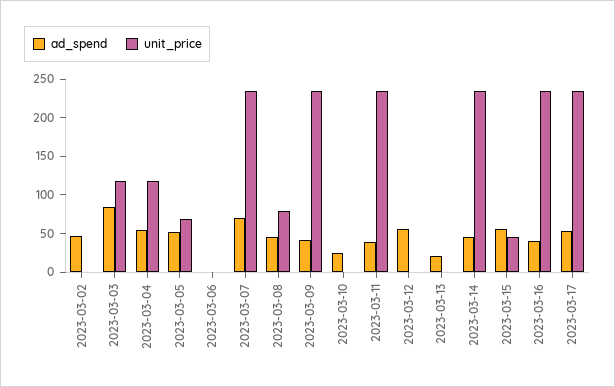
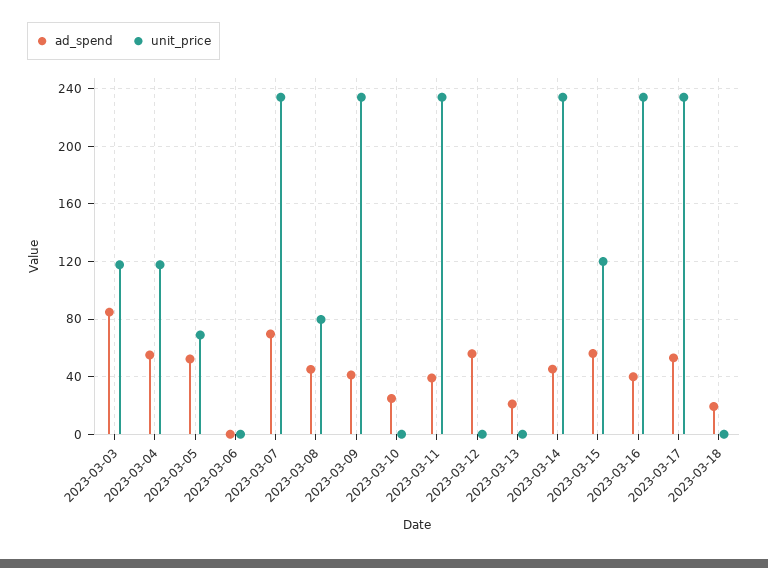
ad_spend, 2023-03-02: 50 -> none
unit_price, 2023-03-02: 0 -> none
unit_price, 2023-03-15: 50 -> 120
ad_spend, 2023-03-18: none -> 20
unit_price, 2023-03-18: none -> 0

